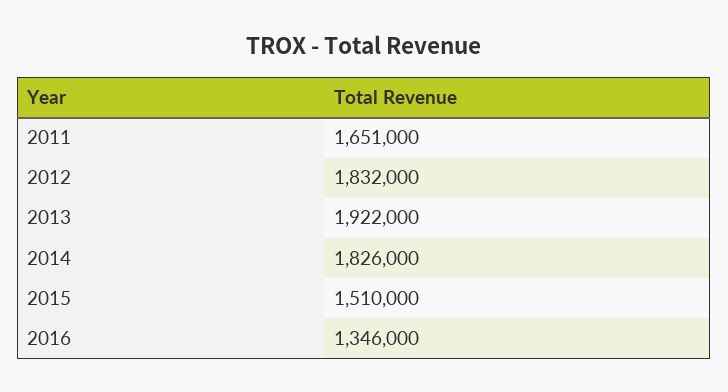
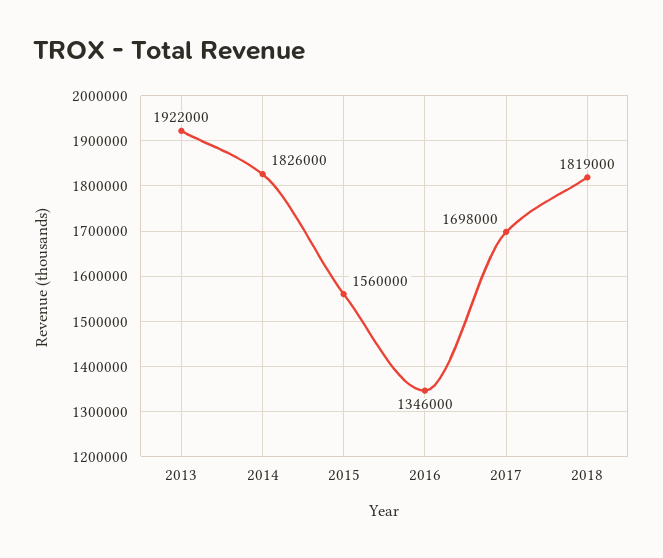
2011: 1651000 -> none
2012: 1832000 -> none
2015: 1510000 -> 1560000
2017: none -> 1698000
2018: none -> 1819000

